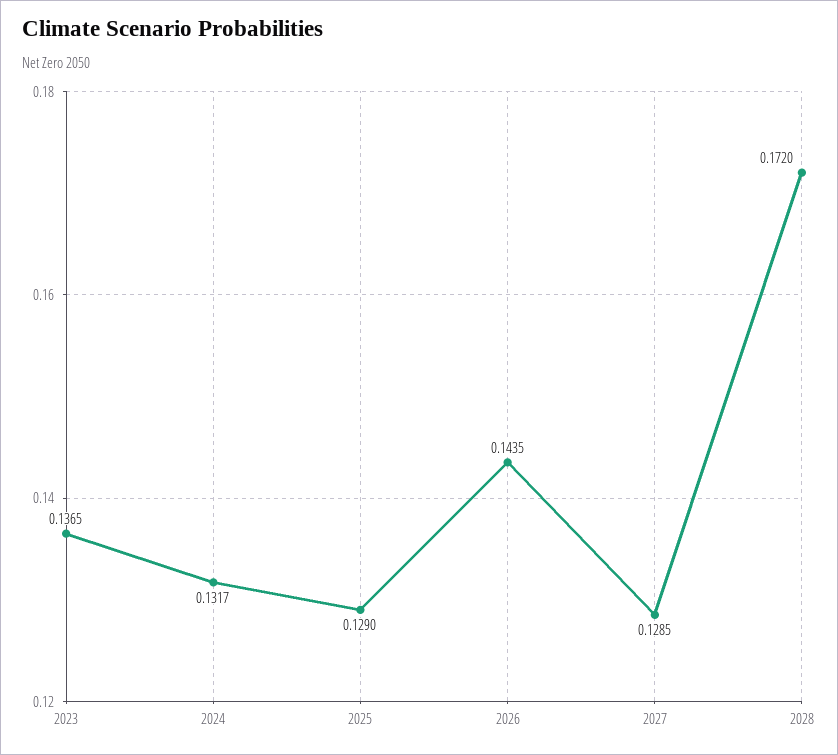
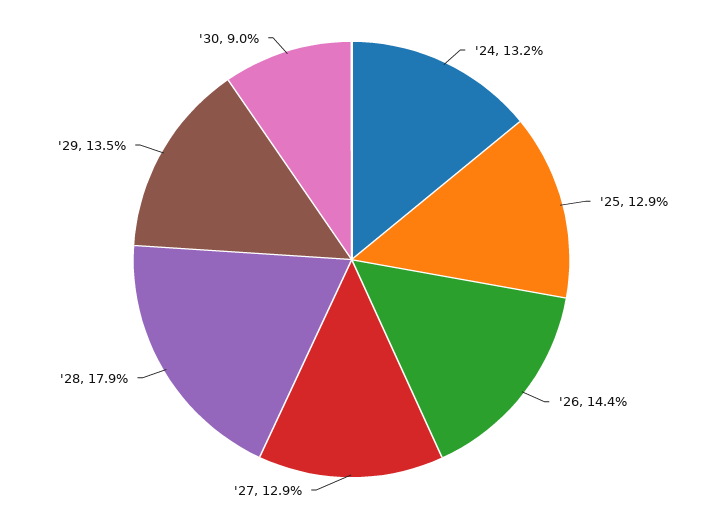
2023: 0.1365 -> none
2028: 0.172 -> 0.179
'29: none -> 0.135
'30: none -> 0.09

